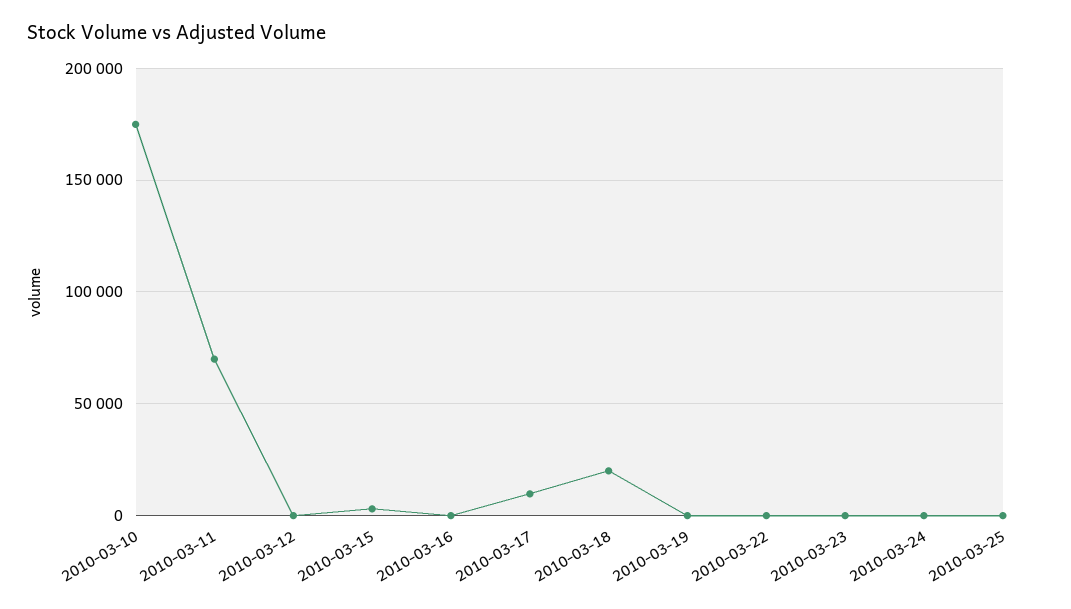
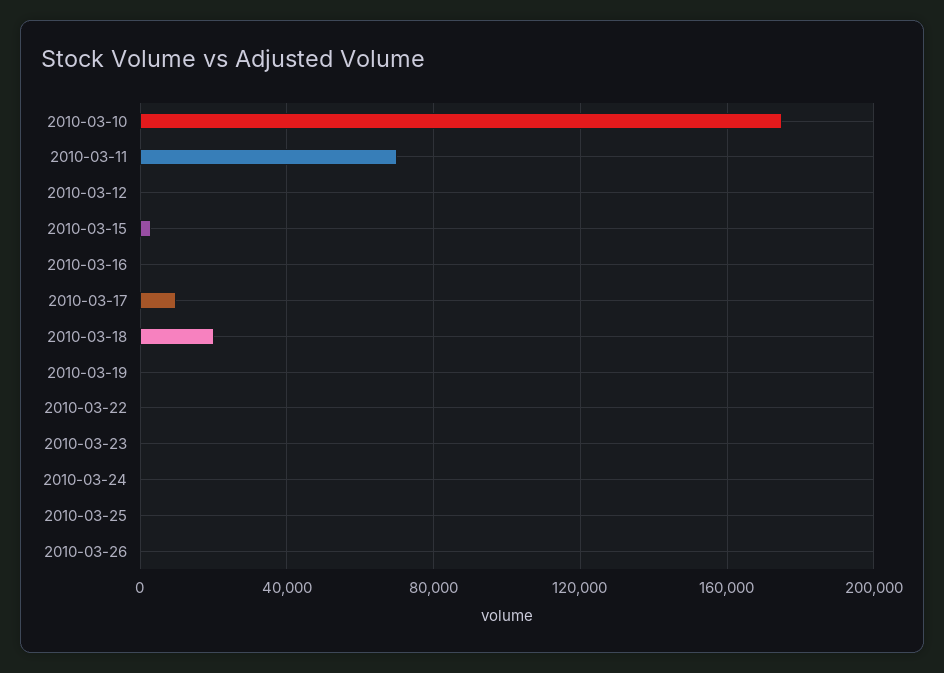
2010-03-26: none -> 0

